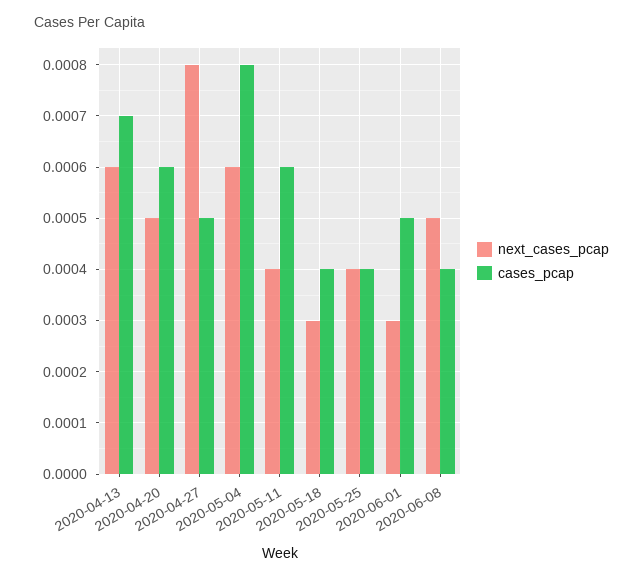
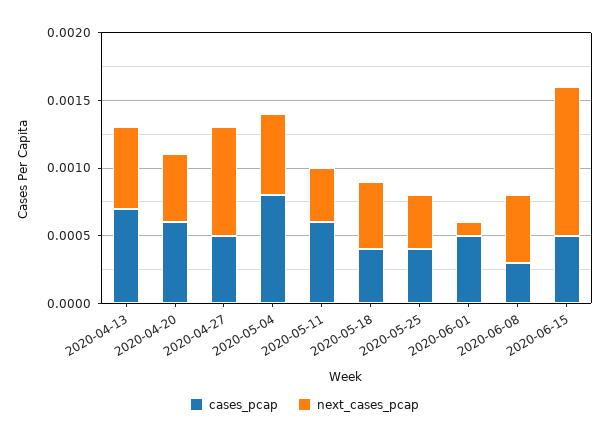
next_cases_pcap, 2020-05-18: 0.0003 -> 0.0005
next_cases_pcap, 2020-06-01: 0.0003 -> 0.0001
cases_pcap, 2020-06-08: 0.0004 -> 0.0003
cases_pcap, 2020-06-15: none -> 0.0005
next_cases_pcap, 2020-06-15: none -> 0.0011

